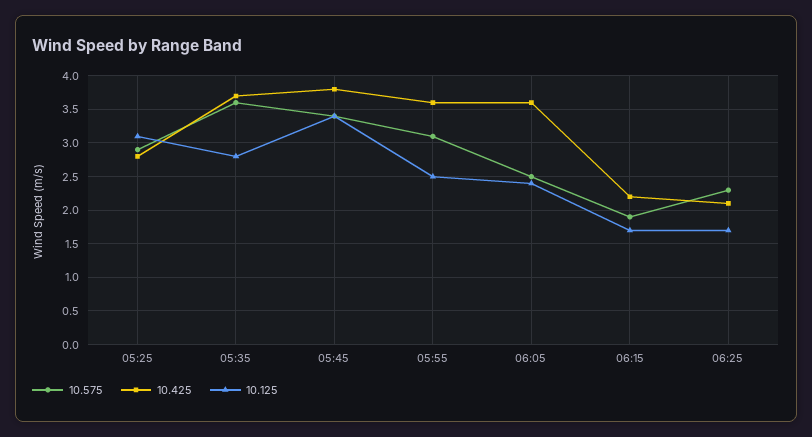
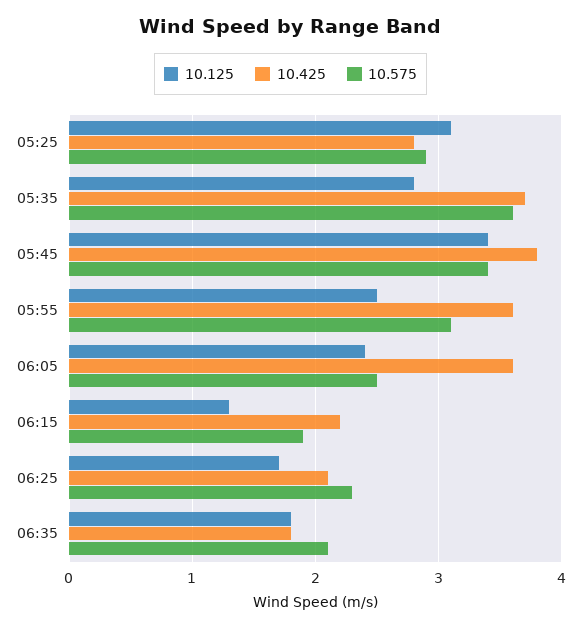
10.125, 06:15: 1.7 -> 1.3
10.125, 06:35: none -> 1.8
10.425, 06:35: none -> 1.8
10.575, 06:35: none -> 2.1

